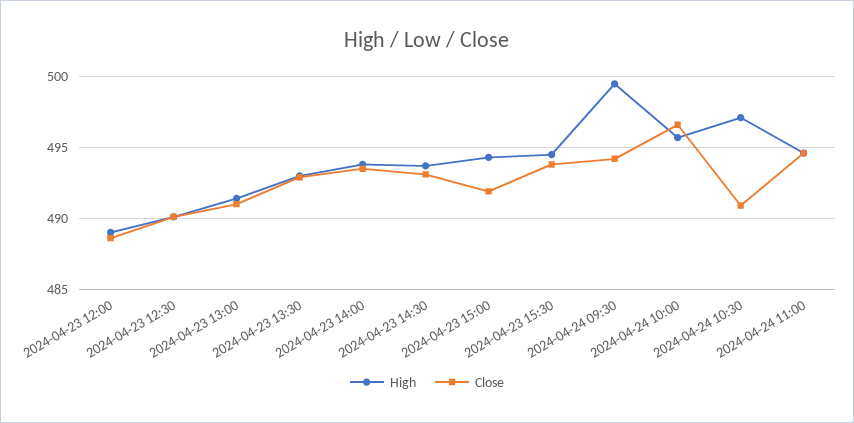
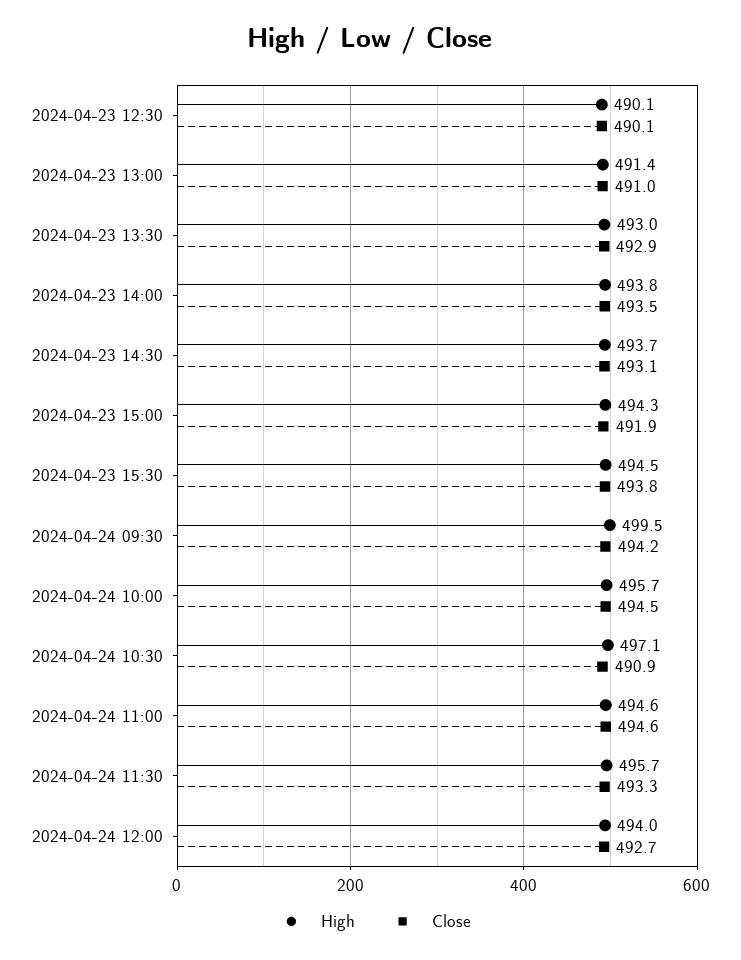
High, 2024-04-23 12:00: 489 -> none
Close, 2024-04-23 12:00: 488.5 -> none
Close, 2024-04-24 10:00: 496.5 -> 494.5
High, 2024-04-24 11:30: none -> 495.7
Close, 2024-04-24 11:30: none -> 493.3
High, 2024-04-24 12:00: none -> 494
Close, 2024-04-24 12:00: none -> 492.7

